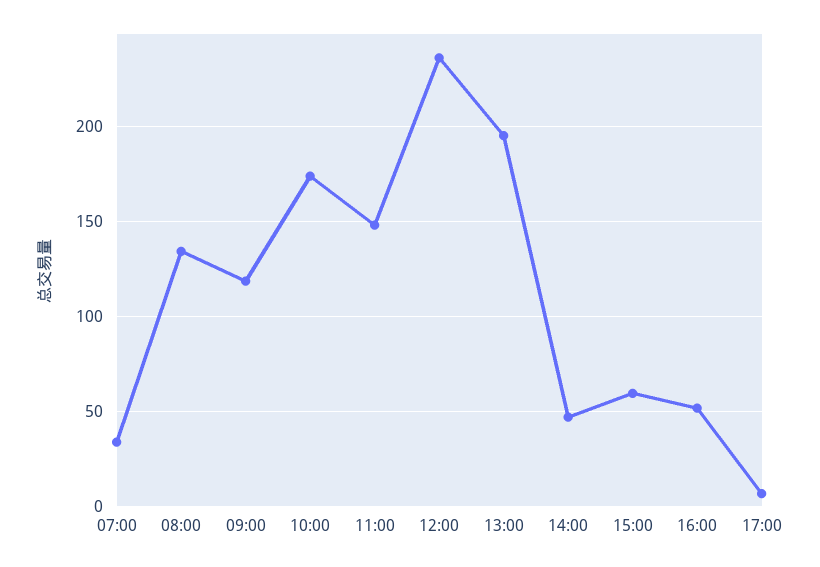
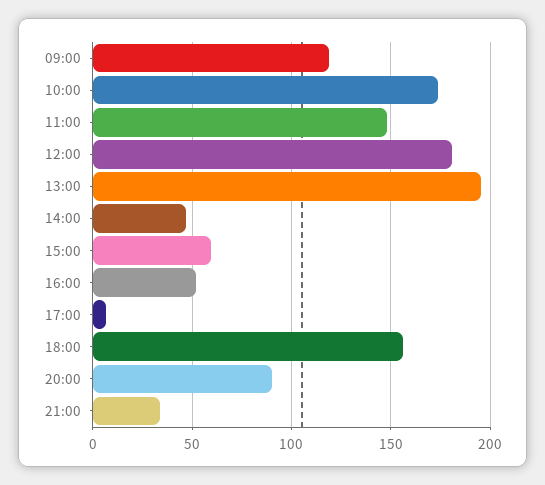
07:00: 35 -> none
08:00: 135 -> none
12:00: 235 -> 180
18:00: none -> 155
20:00: none -> 90
21:00: none -> 35

